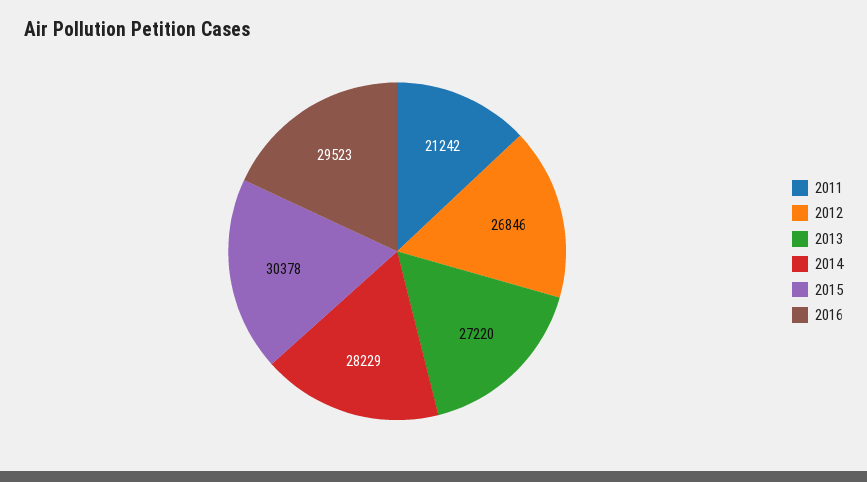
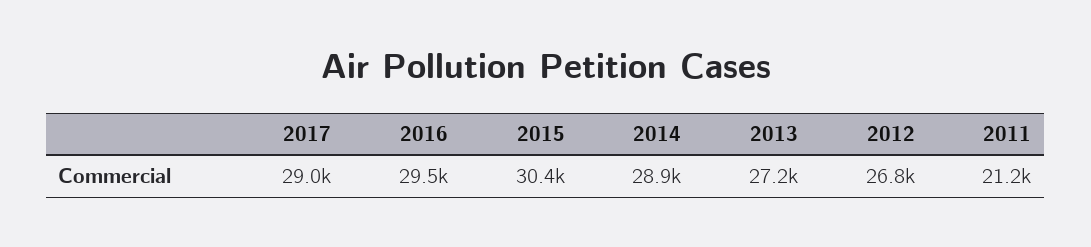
2014: 28229 -> 28900
2017: none -> 29000

